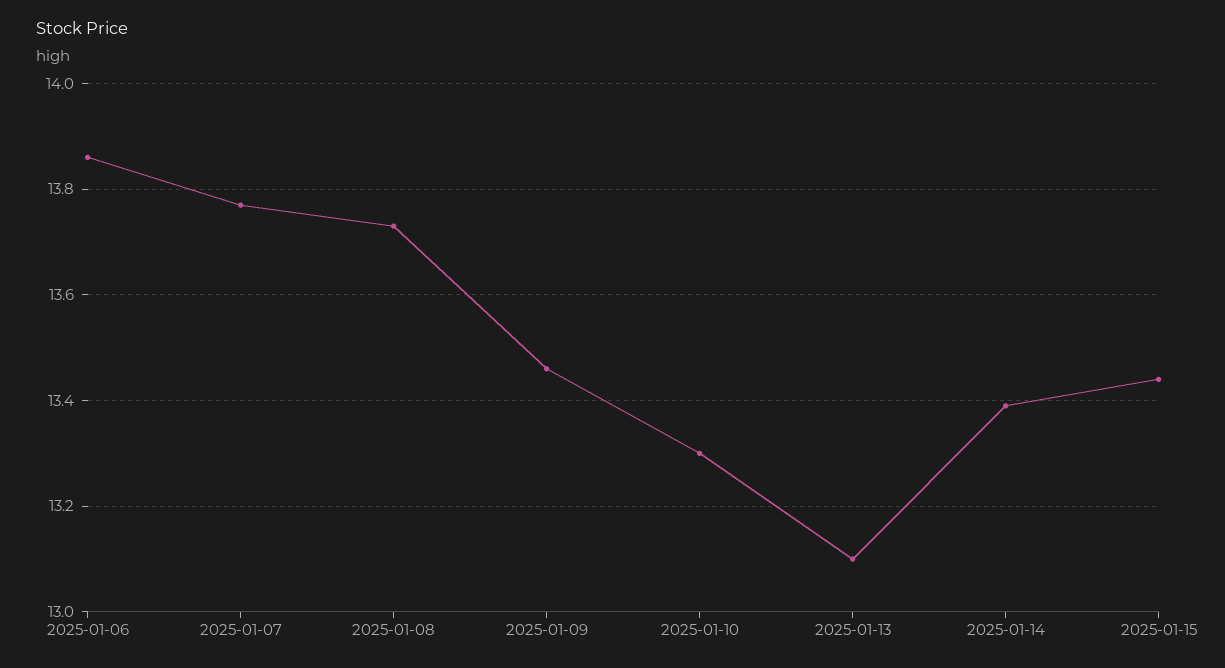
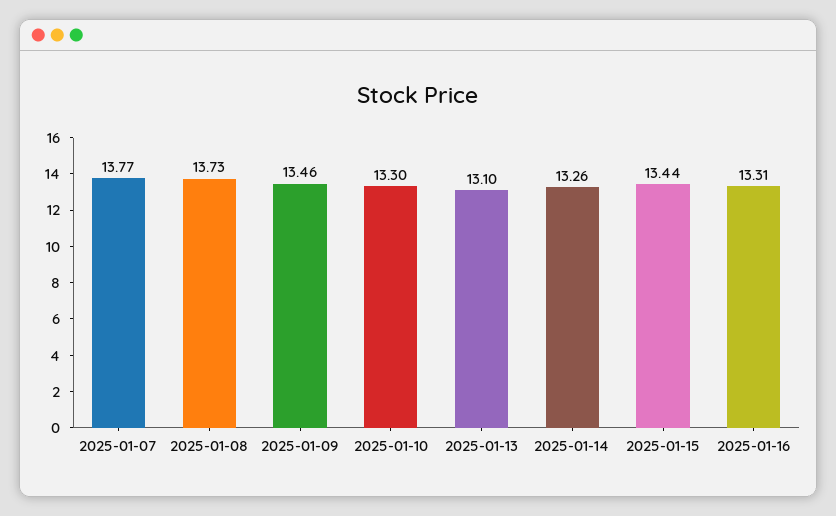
2025-01-06: 13.85 -> none
2025-01-14: 13.4 -> 13.26
2025-01-16: none -> 13.31

